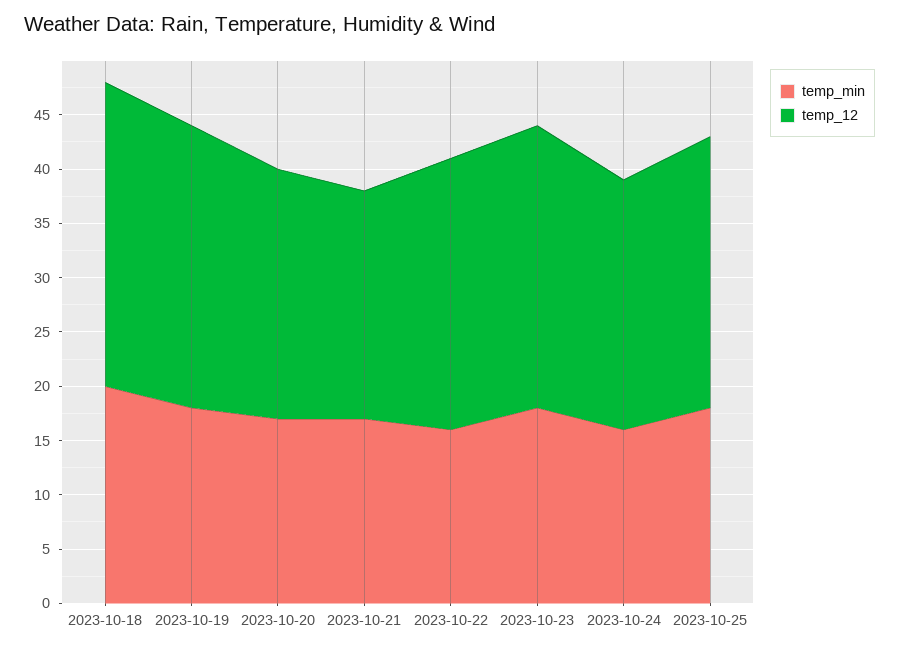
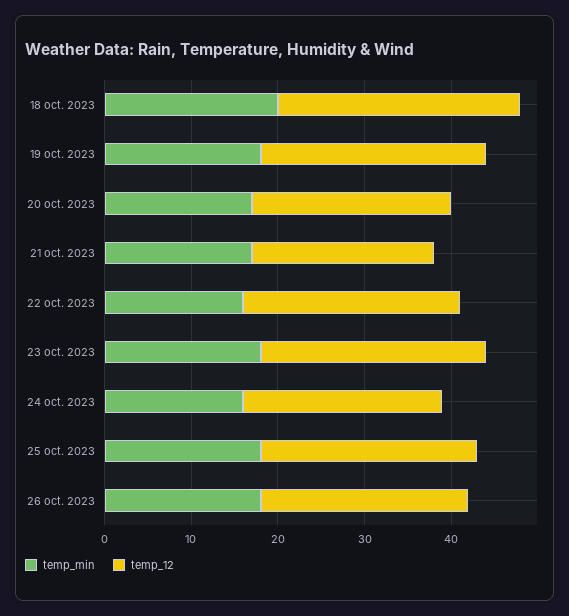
temp_min, 26 oct. 2023: none -> 18
temp_12, 26 oct. 2023: none -> 24

